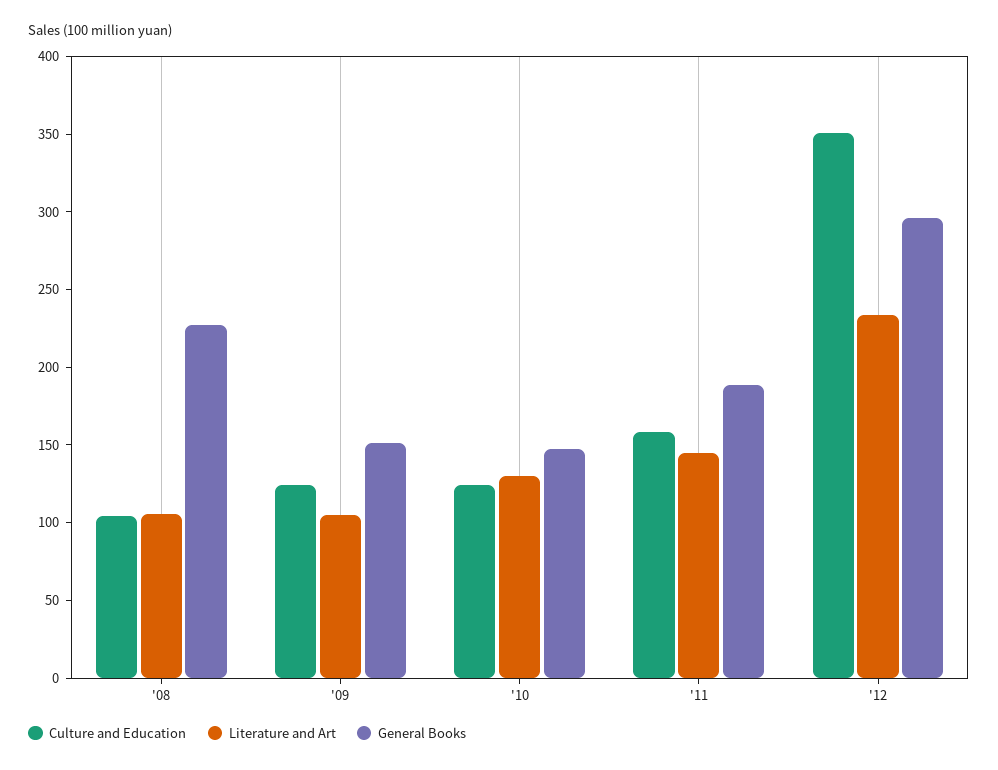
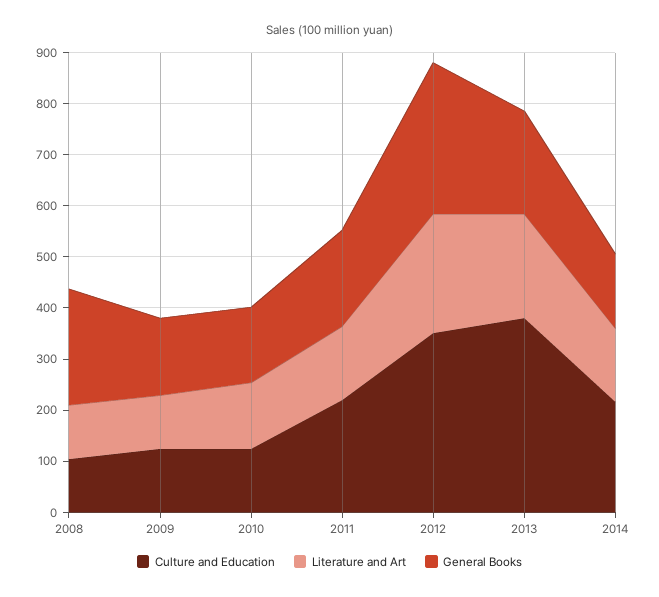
Culture and Education, '11: 160 -> 220
Culture and Education, 2013: none -> 380
Literature and Art, 2013: none -> 200
General Books, 2013: none -> 200
Culture and Education, 2014: none -> 220
Literature and Art, 2014: none -> 140
General Books, 2014: none -> 140

